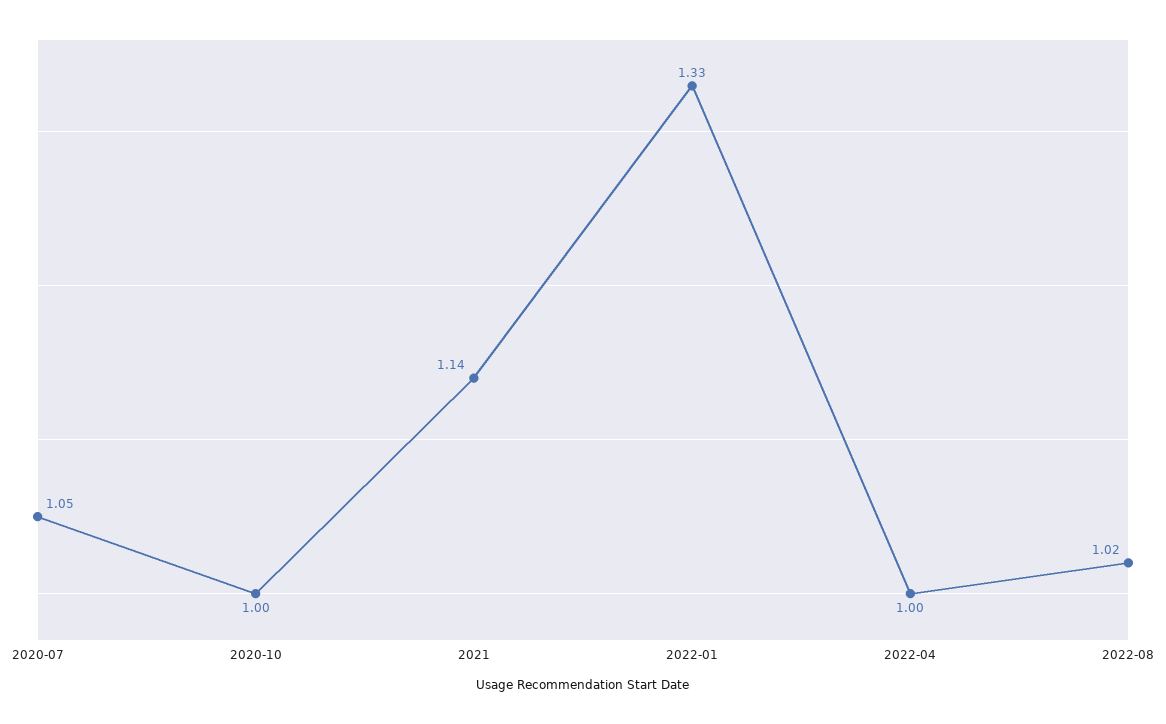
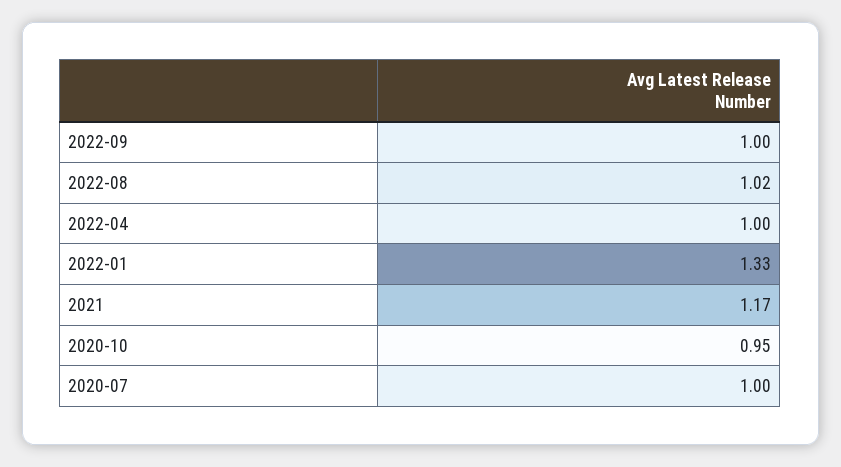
2020-07: 1.05 -> 1
2020-10: 1 -> 0.95
2021: 1.14 -> 1.17
2022-09: none -> 1

